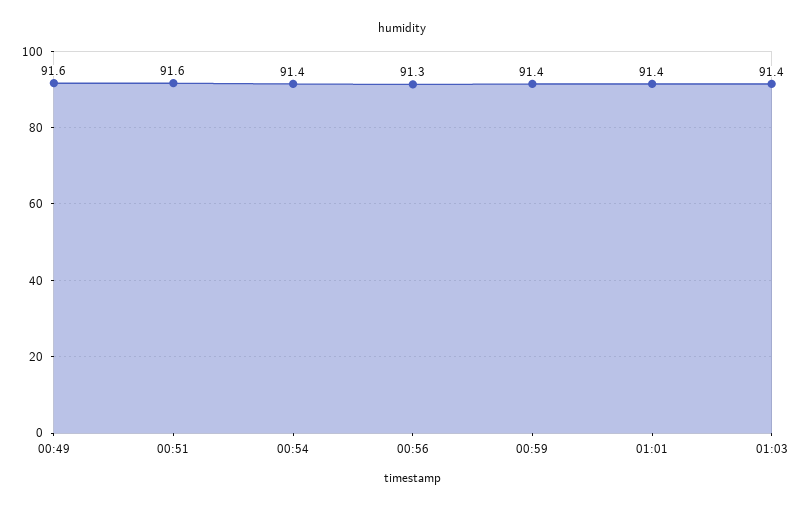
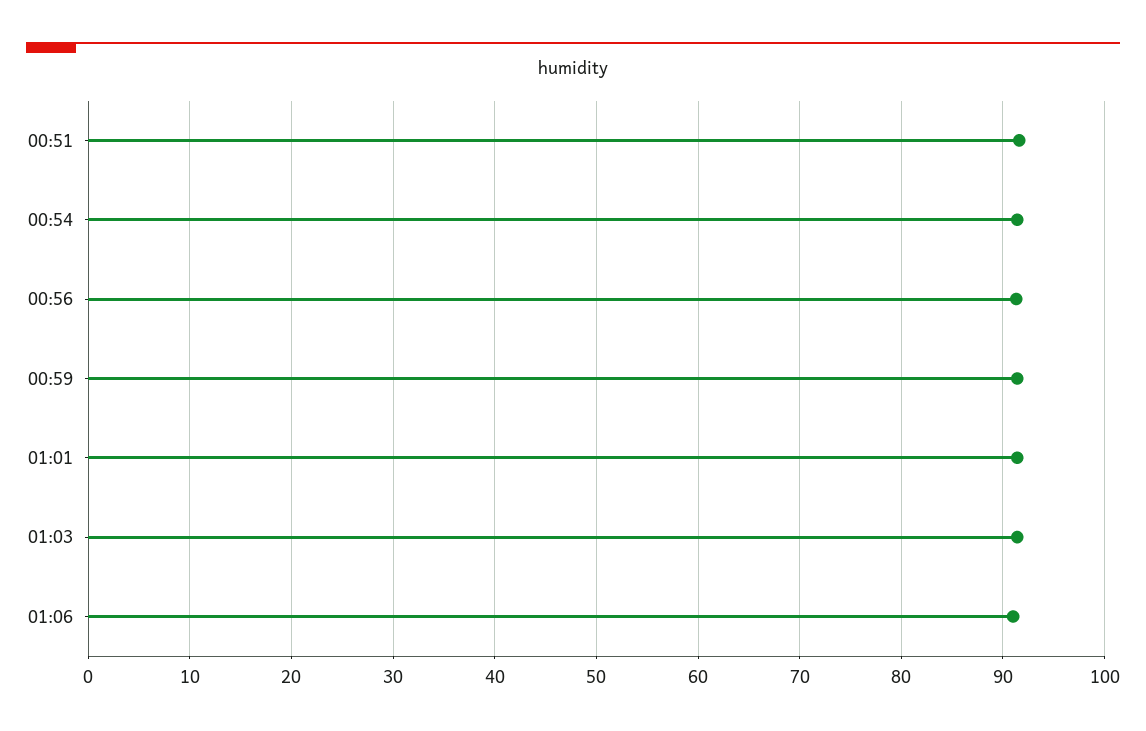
00:49: 91.6 -> none
01:06: none -> 91

